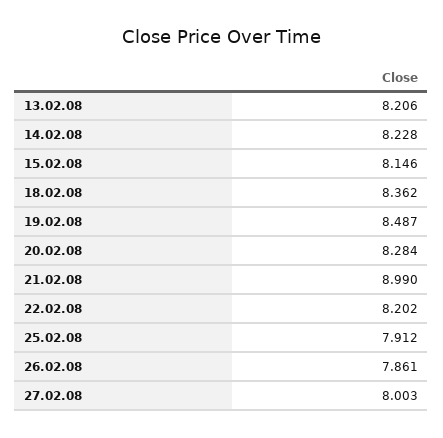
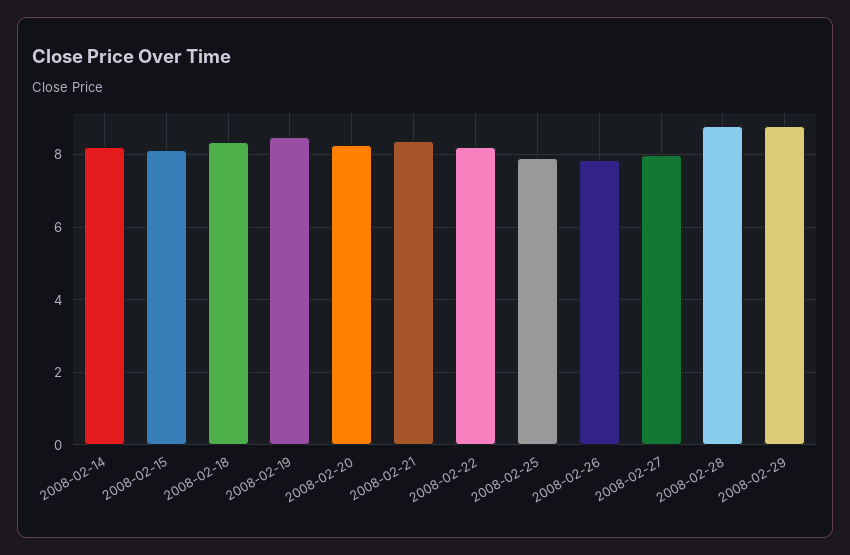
13.02.08: 8.206 -> none
21.02.08: 8.99 -> 8.4
2008-02-28: none -> 8.8
2008-02-29: none -> 8.8

